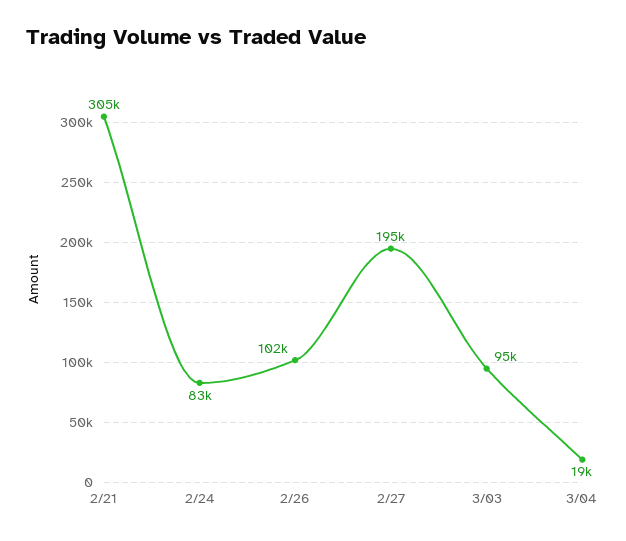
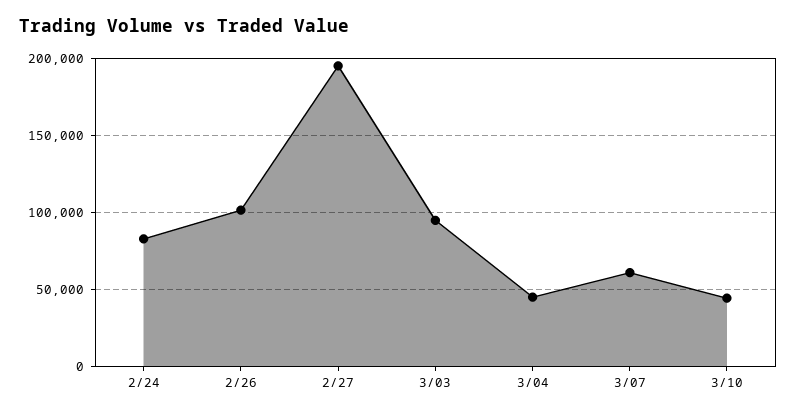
2/21: 305000 -> none
3/04: 19000 -> 45000
3/07: none -> 60000
3/10: none -> 45000

